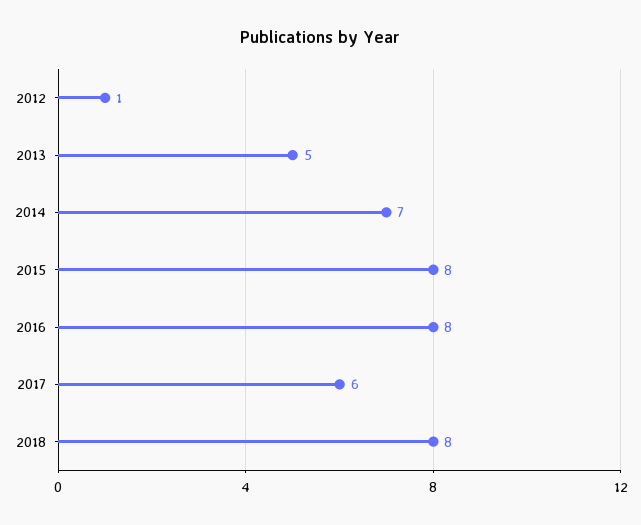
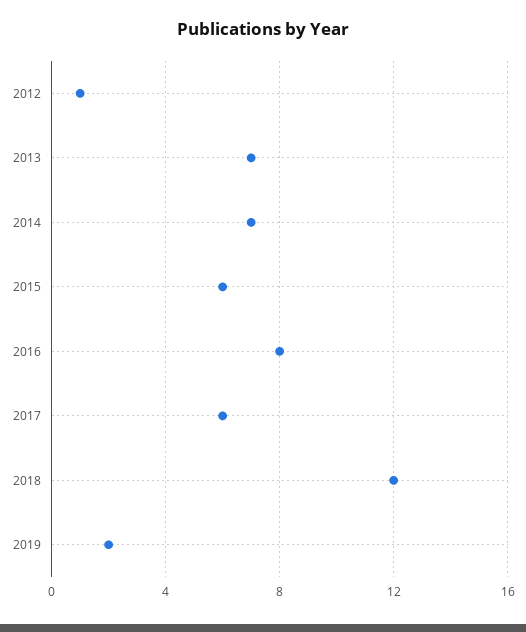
2013: 5 -> 7
2015: 8 -> 6
2018: 8 -> 12
2019: none -> 2

